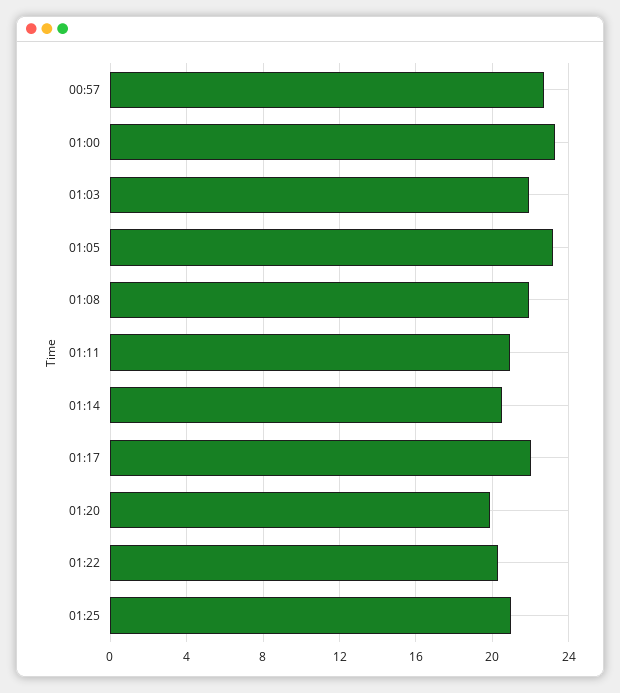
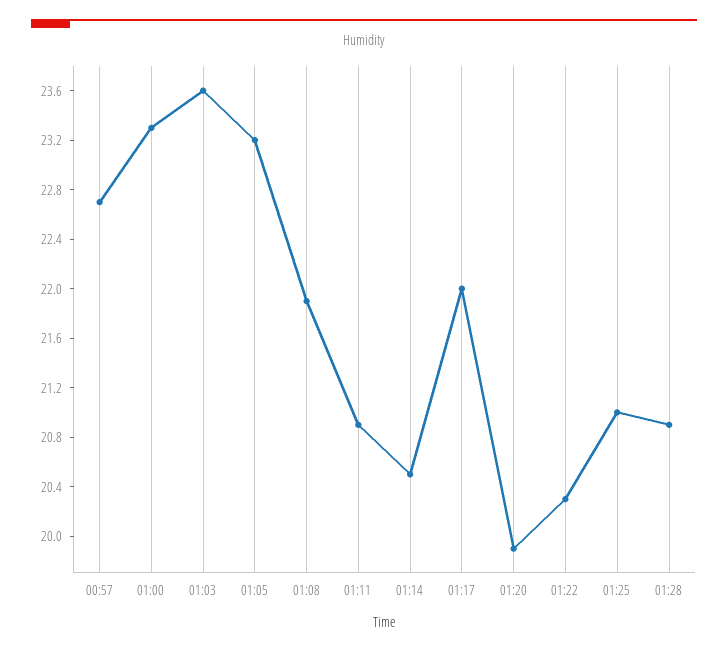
01:03: 22 -> 23.6
01:28: none -> 20.9

